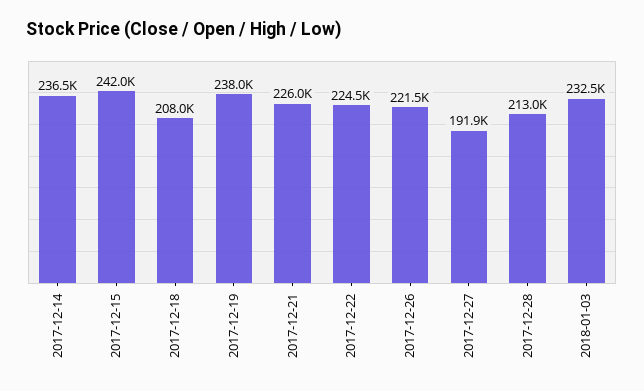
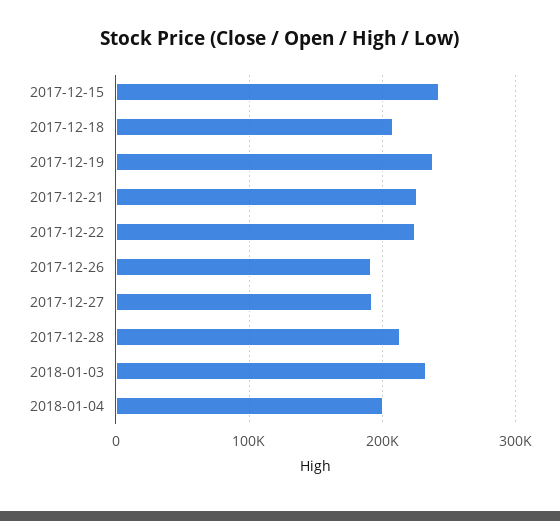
2017-12-14: 236500 -> none
2017-12-26: 221500 -> 190000
2018-01-04: none -> 200000

